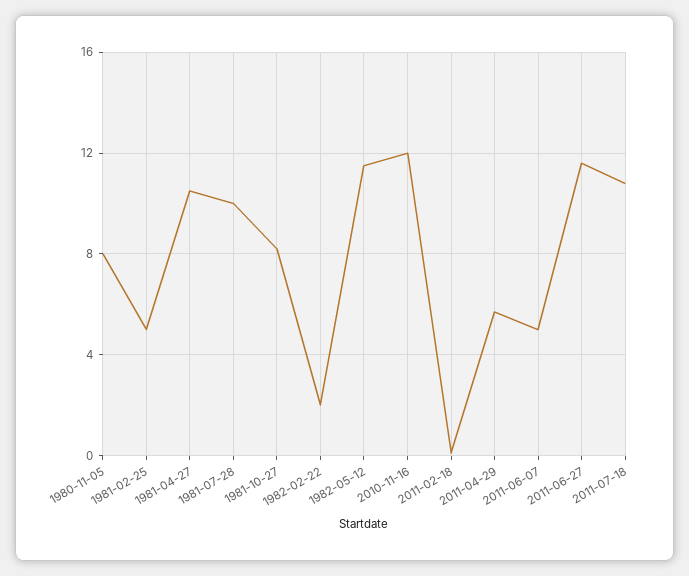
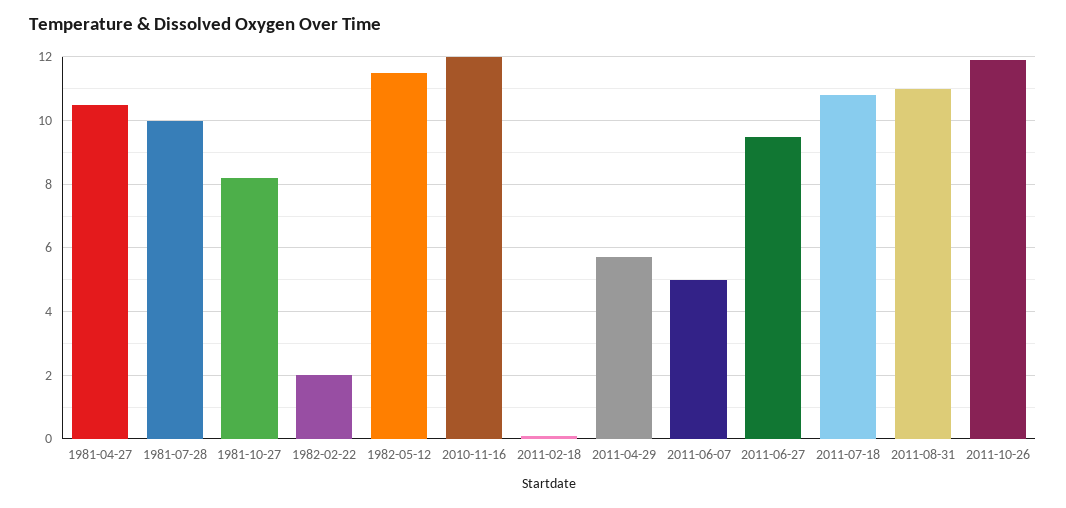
1980-11-05: 8 -> none
1981-02-25: 5 -> none
2011-06-27: 11.5 -> 9.5
2011-08-31: none -> 11
2011-10-26: none -> 12

